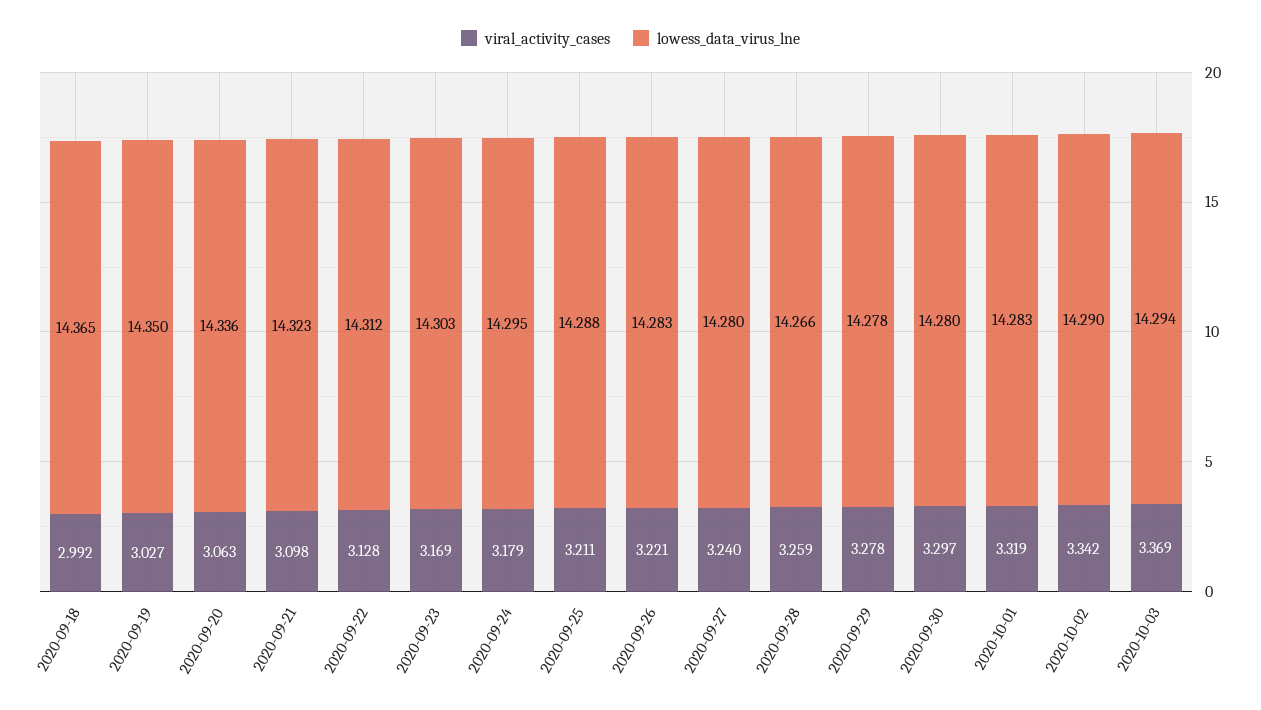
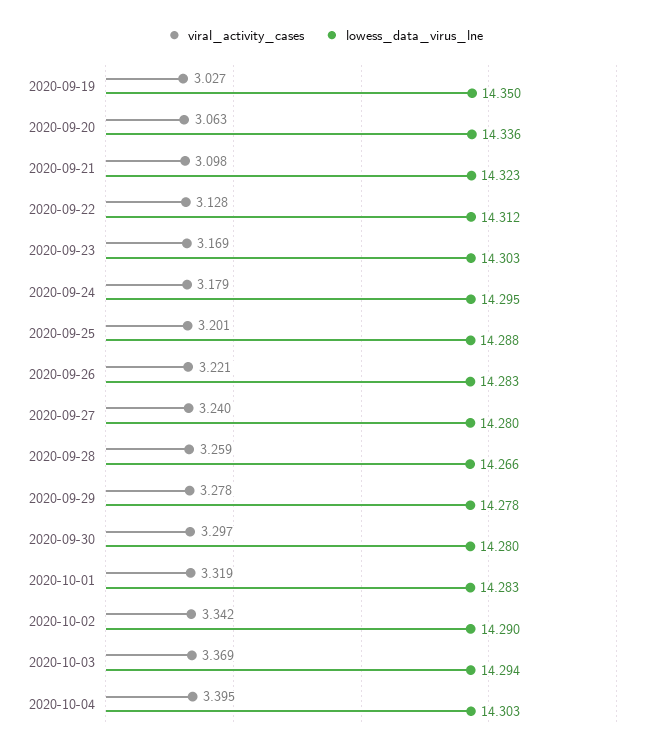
viral_activity_cases, 2020-09-18: 2.992 -> none
lowess_data_virus_lne, 2020-09-18: 14.365 -> none
viral_activity_cases, 2020-09-25: 3.211 -> 3.201
viral_activity_cases, 2020-10-04: none -> 3.395
lowess_data_virus_lne, 2020-10-04: none -> 14.303

